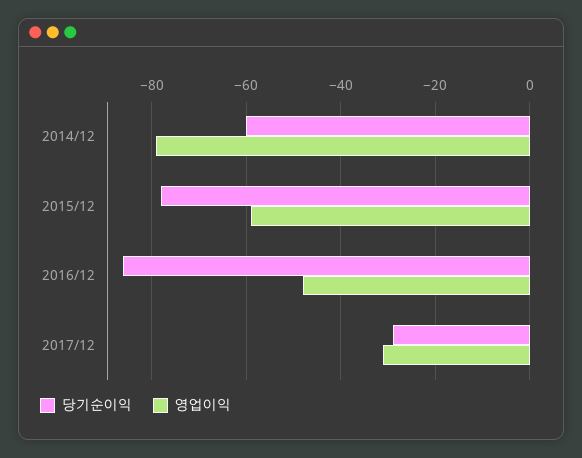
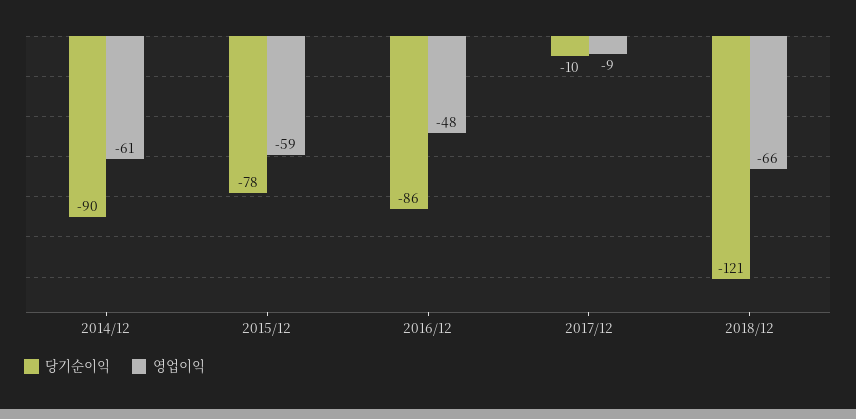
당기순이익, 2014/12: -60 -> -90
영업이익, 2014/12: -80 -> -61
당기순이익, 2017/12: -30 -> -10
영업이익, 2017/12: -30 -> -9
당기순이익, 2018/12: none -> -121
영업이익, 2018/12: none -> -66

